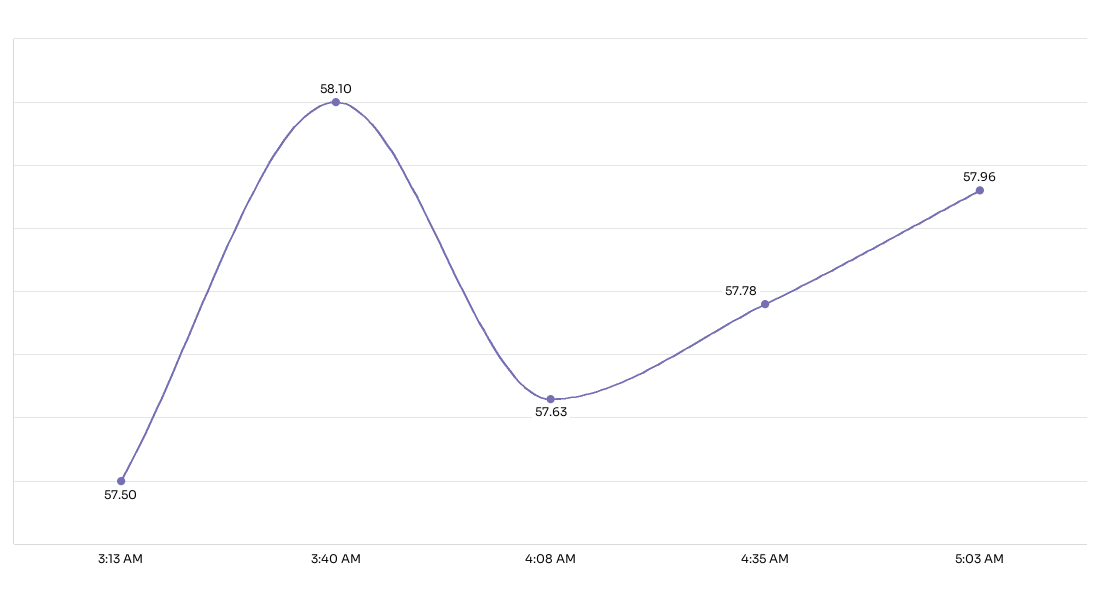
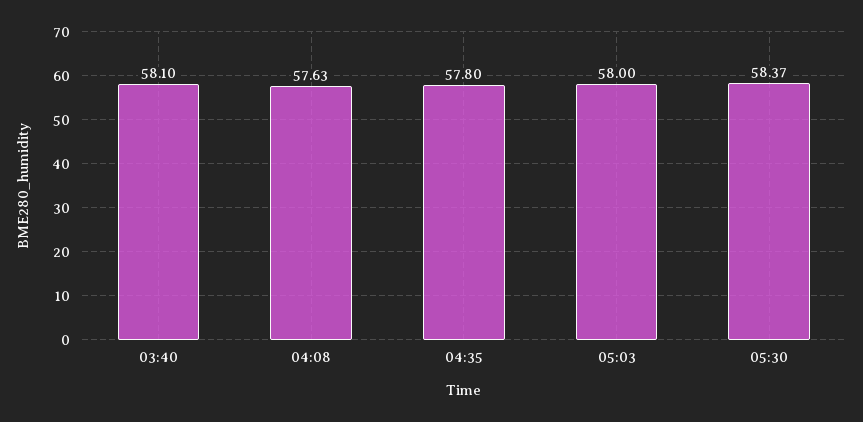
3:13 AM: 57.5 -> none
4:35 AM: 57.78 -> 57.8
5:03 AM: 57.96 -> 58
05:30: none -> 58.37

